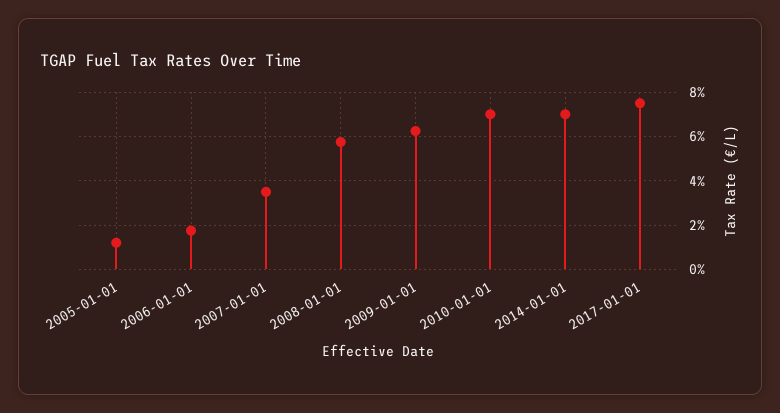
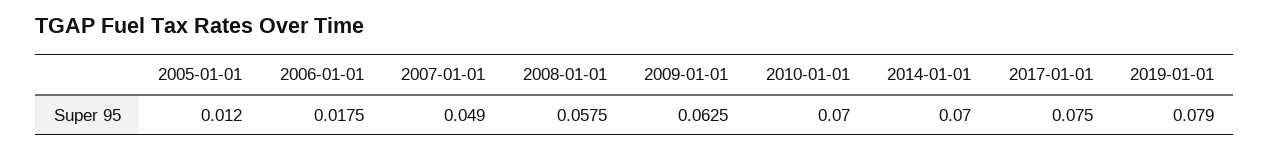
2007-01-01: 0.035 -> 0.049
2019-01-01: none -> 0.079

